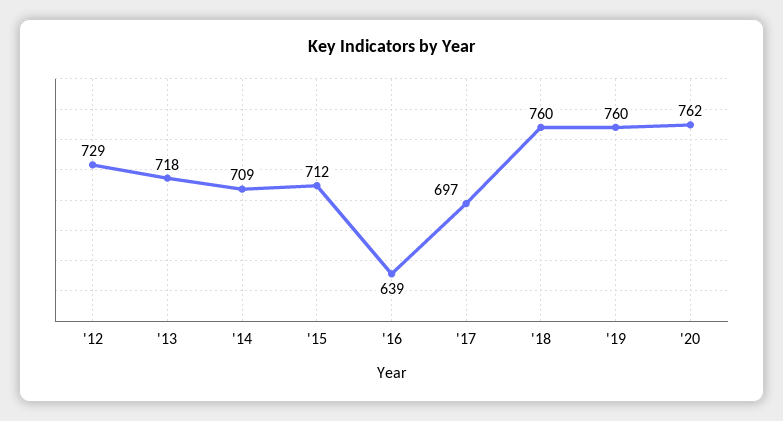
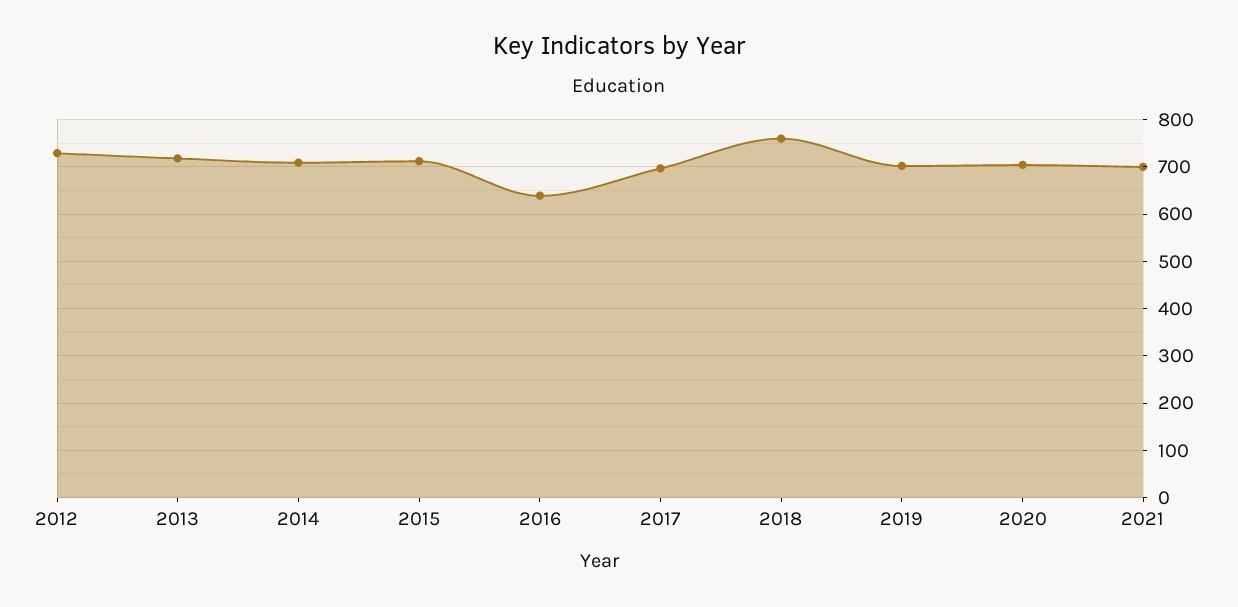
'19: 760 -> 700
'20: 762 -> 700
2021: none -> 700

